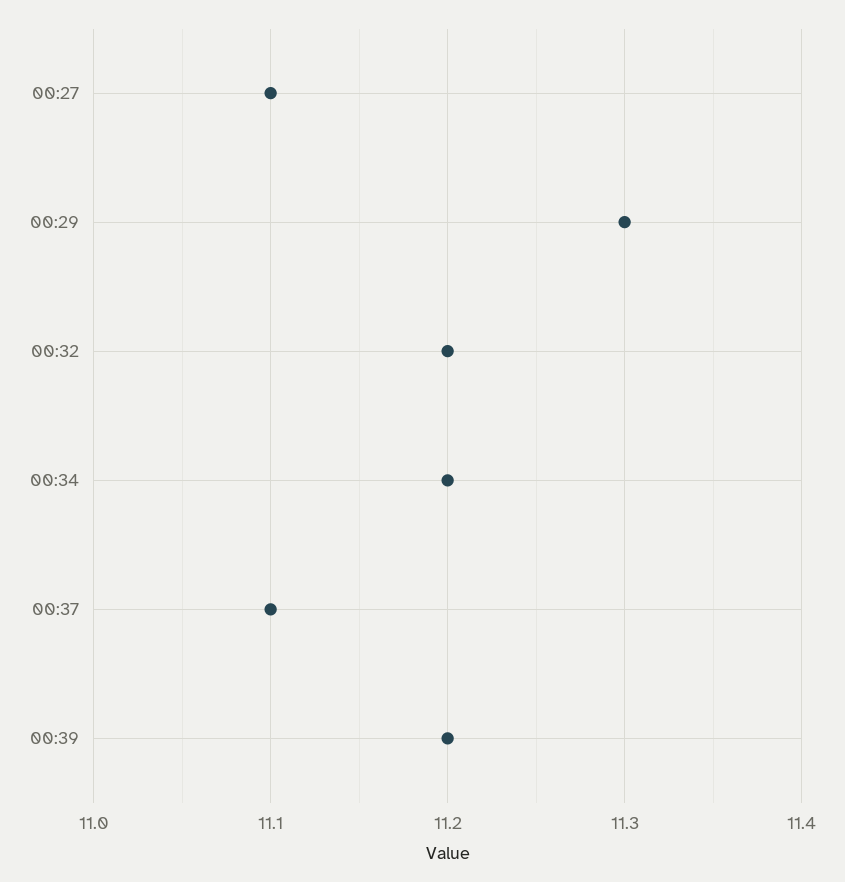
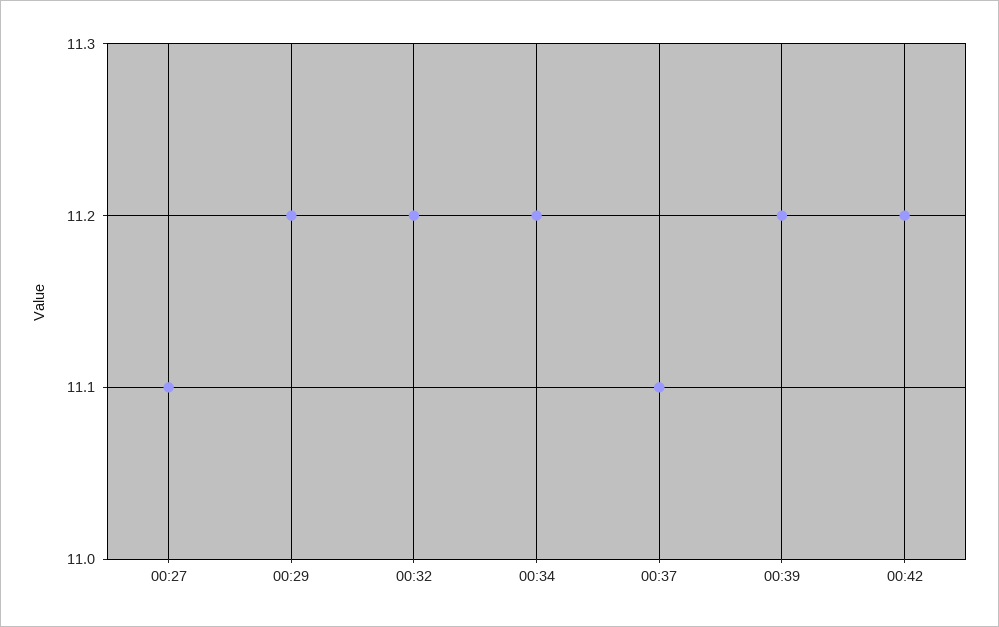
00:29: 11.3 -> 11.2
00:42: none -> 11.2

